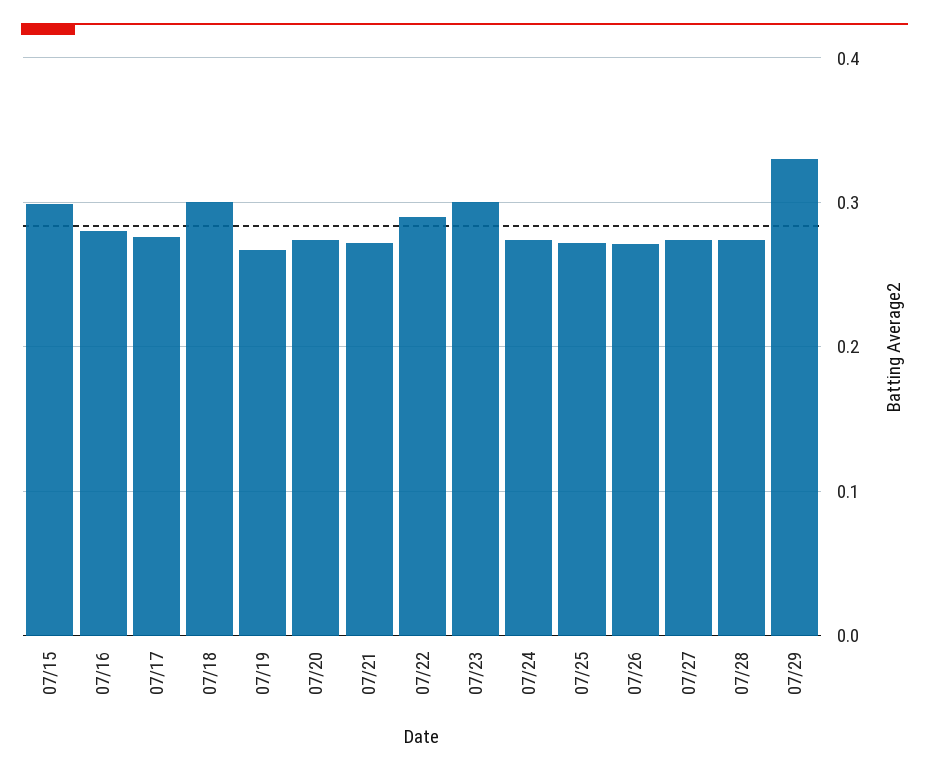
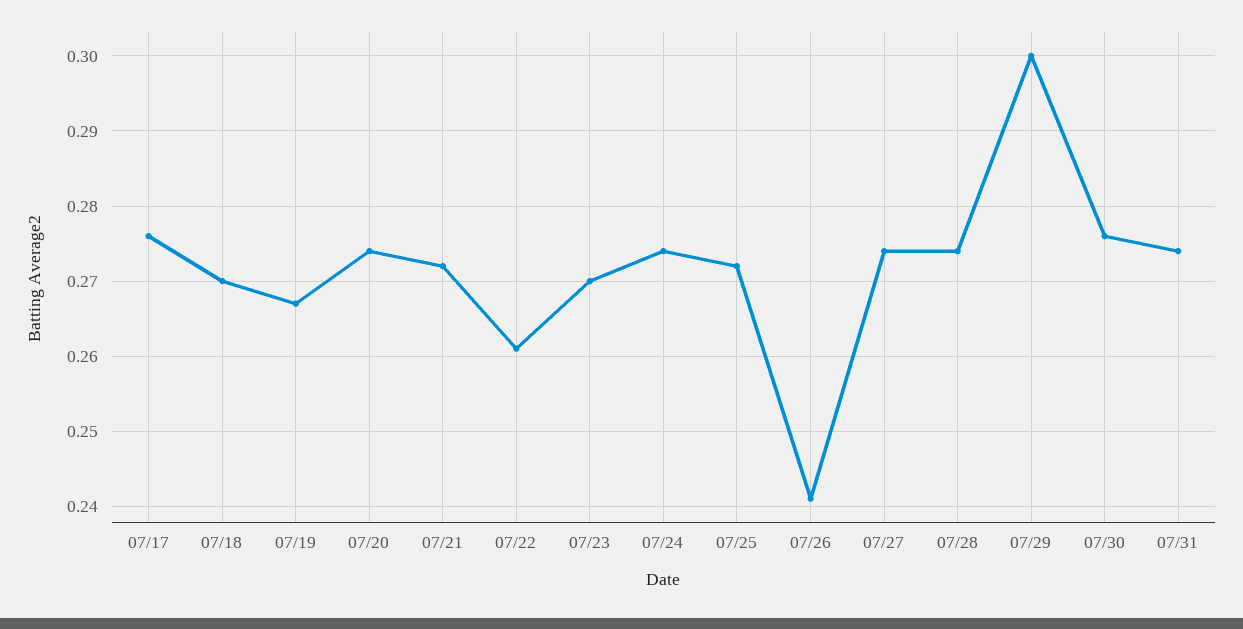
07/15: 0.3 -> none
07/16: 0.28 -> none
07/18: 0.3 -> 0.27
07/22: 0.29 -> 0.261
07/23: 0.3 -> 0.27
07/26: 0.27 -> 0.241
07/29: 0.33 -> 0.3
07/30: none -> 0.276
07/31: none -> 0.274

